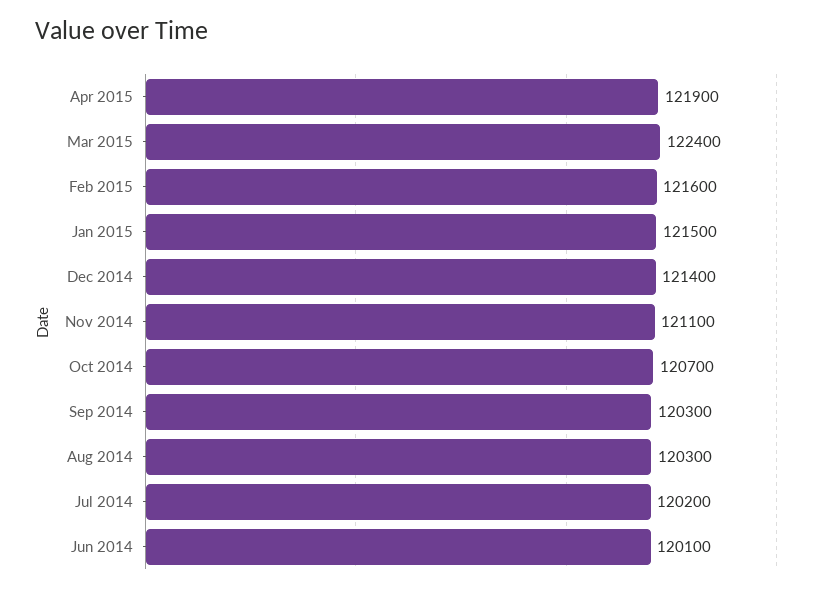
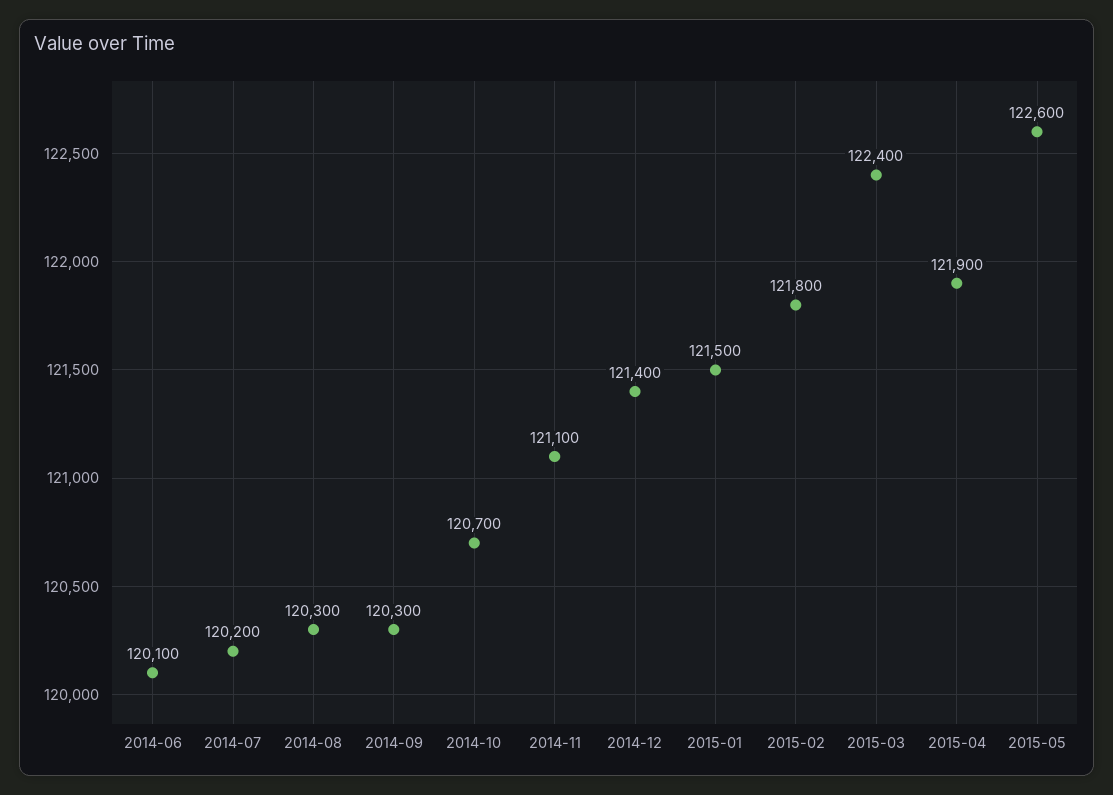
Feb 2015: 121600 -> 121800
2015-05: none -> 122600

